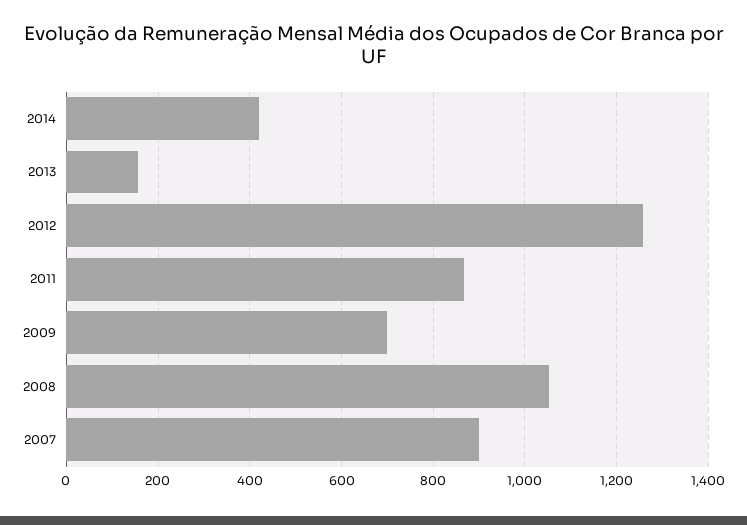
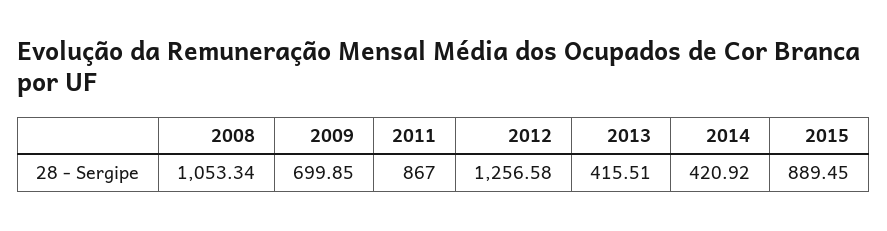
2013: 160 -> 415.51
2007: 900 -> none
2015: none -> 889.45

